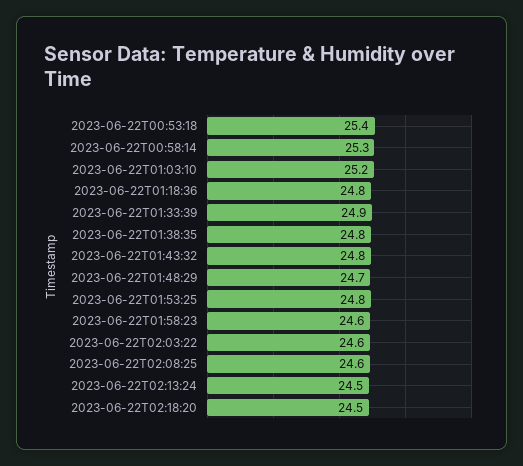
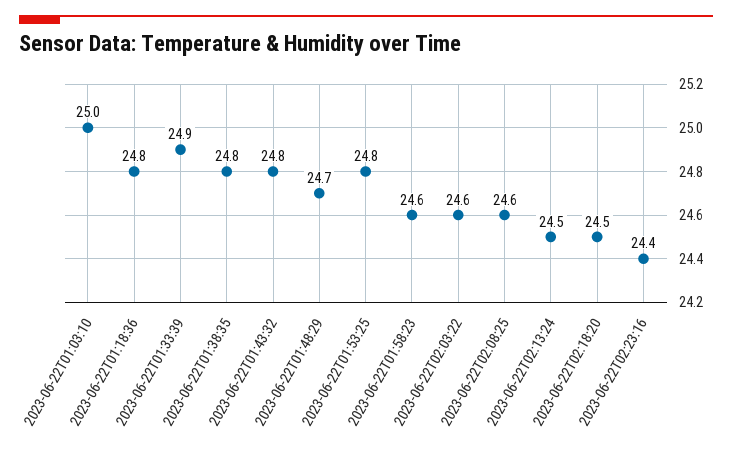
2023-06-22T00:53:18: 25.4 -> none
2023-06-22T00:58:14: 25.3 -> none
2023-06-22T01:03:10: 25.2 -> 25
2023-06-22T02:23:16: none -> 24.4

